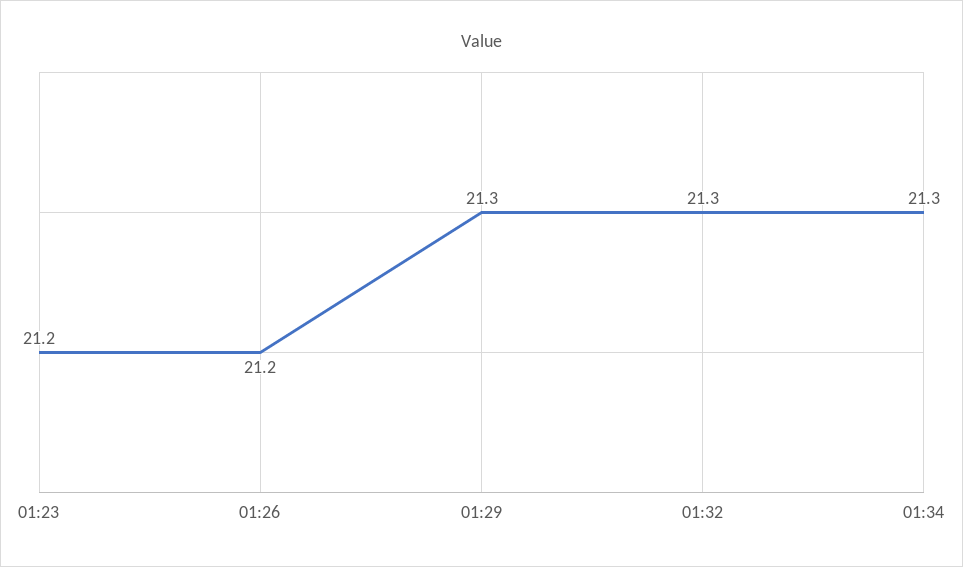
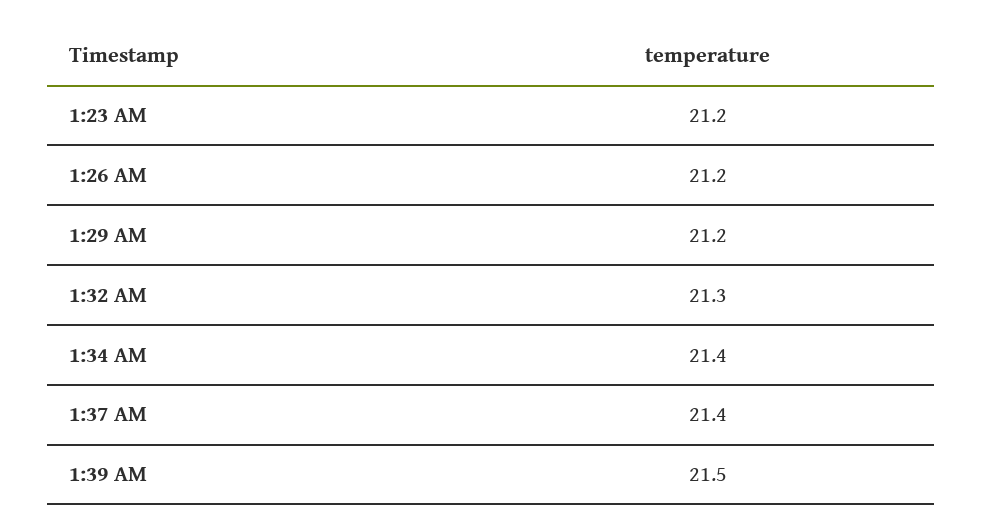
01:29: 21.3 -> 21.2
01:34: 21.3 -> 21.4
1:37 AM: none -> 21.4
1:39 AM: none -> 21.5

